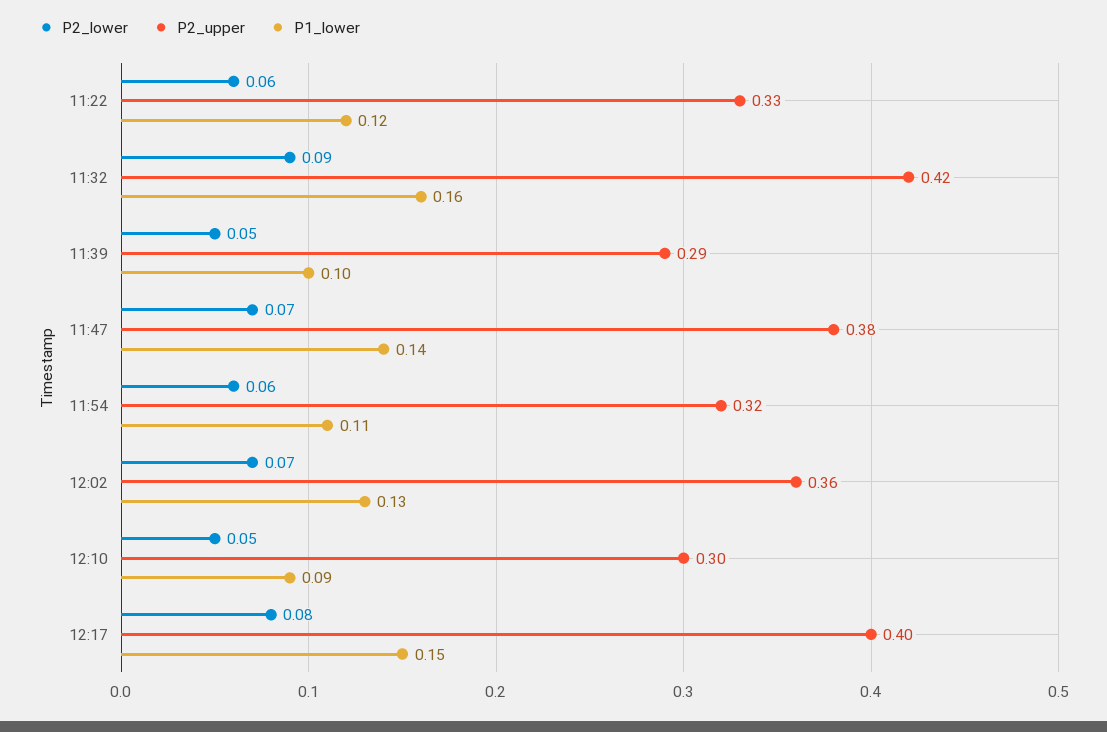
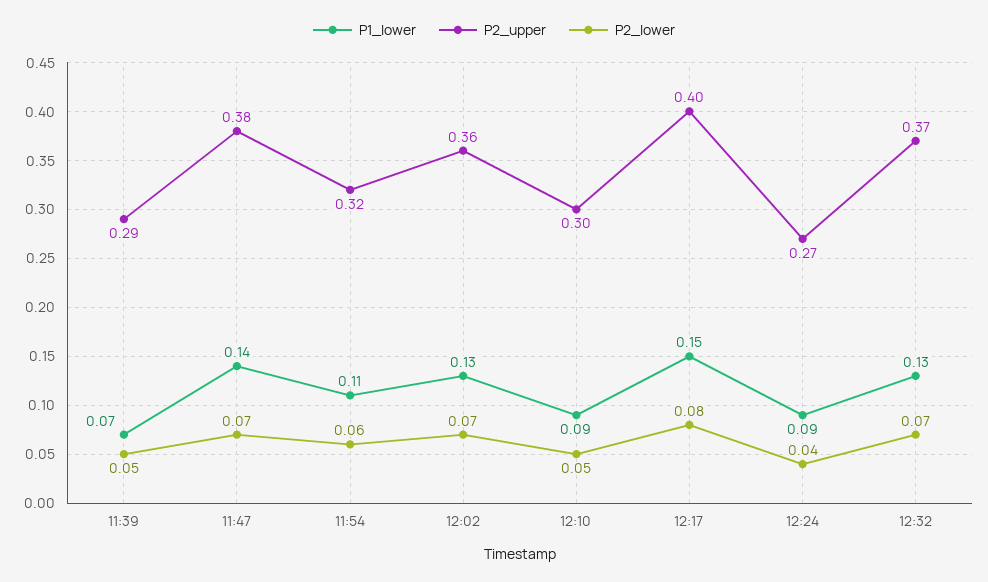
P2_lower, 11:22: 0.06 -> none
P2_upper, 11:22: 0.33 -> none
P1_lower, 11:22: 0.12 -> none
P2_lower, 11:32: 0.09 -> none
P2_upper, 11:32: 0.42 -> none
P1_lower, 11:32: 0.16 -> none
P1_lower, 11:39: 0.1 -> 0.07
P1_lower, 12:24: none -> 0.09
P2_upper, 12:24: none -> 0.27
P2_lower, 12:24: none -> 0.04
P1_lower, 12:32: none -> 0.13
P2_upper, 12:32: none -> 0.37
P2_lower, 12:32: none -> 0.07

